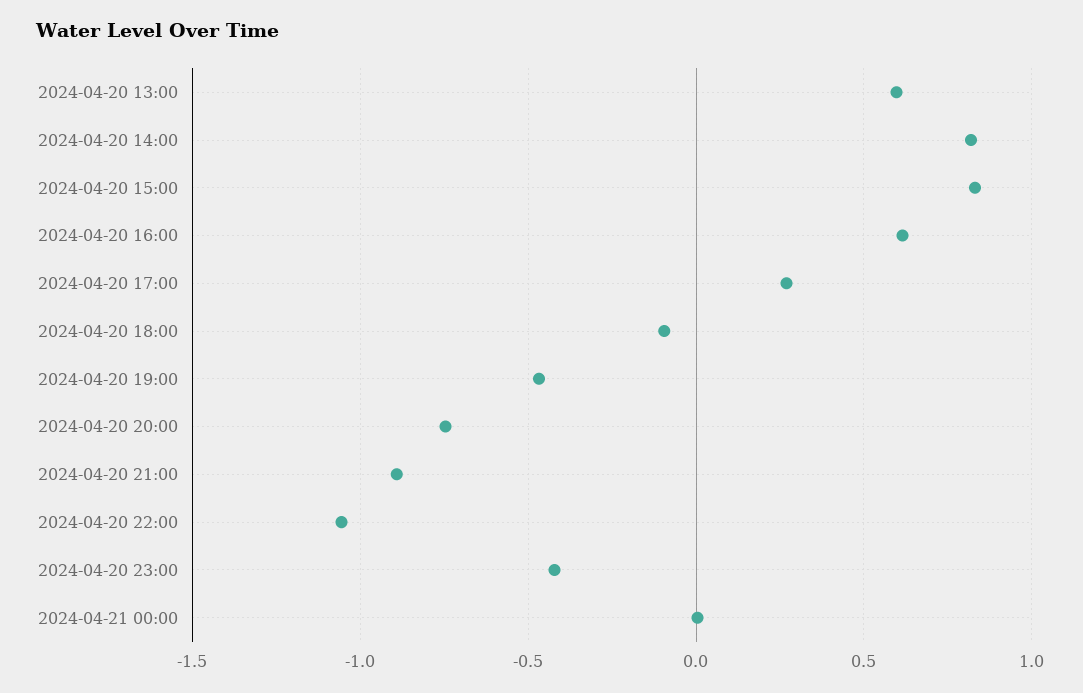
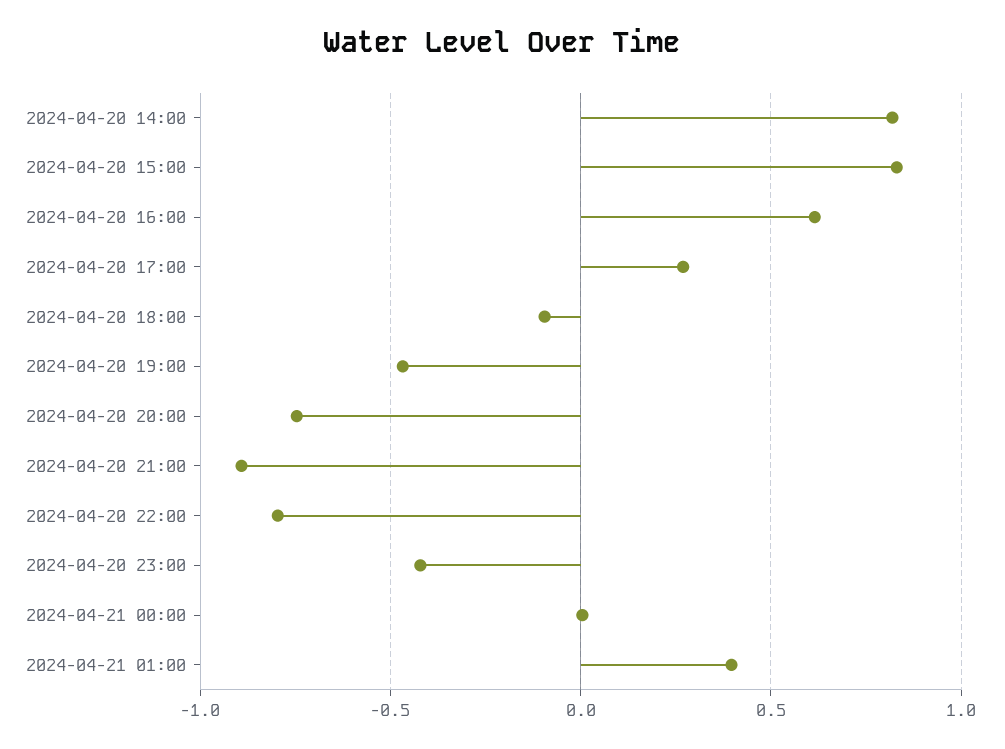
2024-04-20 13:00: 0.6 -> none
2024-04-20 22:00: -1.05 -> -0.8
2024-04-21 01:00: none -> 0.4

